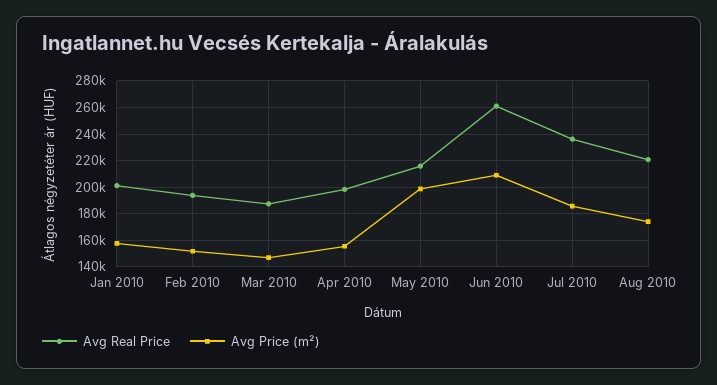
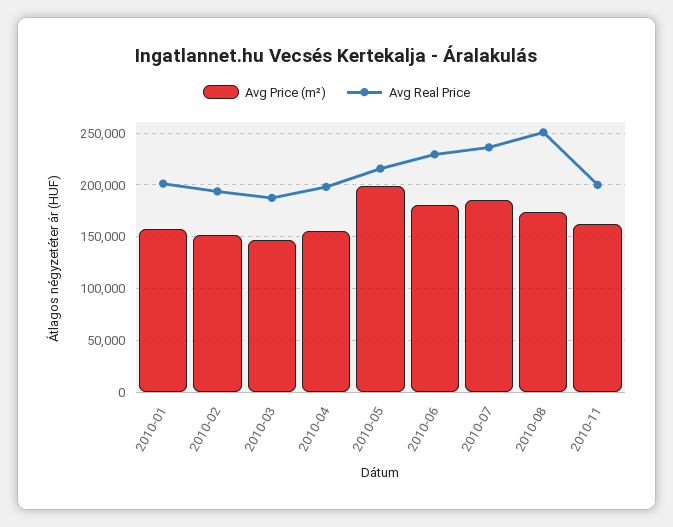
Avg Real Price, Jun 2010: 260000 -> 230000
Avg Price (m²), Jun 2010: 210000 -> 180000
Avg Real Price, Aug 2010: 220000 -> 250000
Avg Price (m²), 2010-11: none -> 160000
Avg Real Price, 2010-11: none -> 200000

